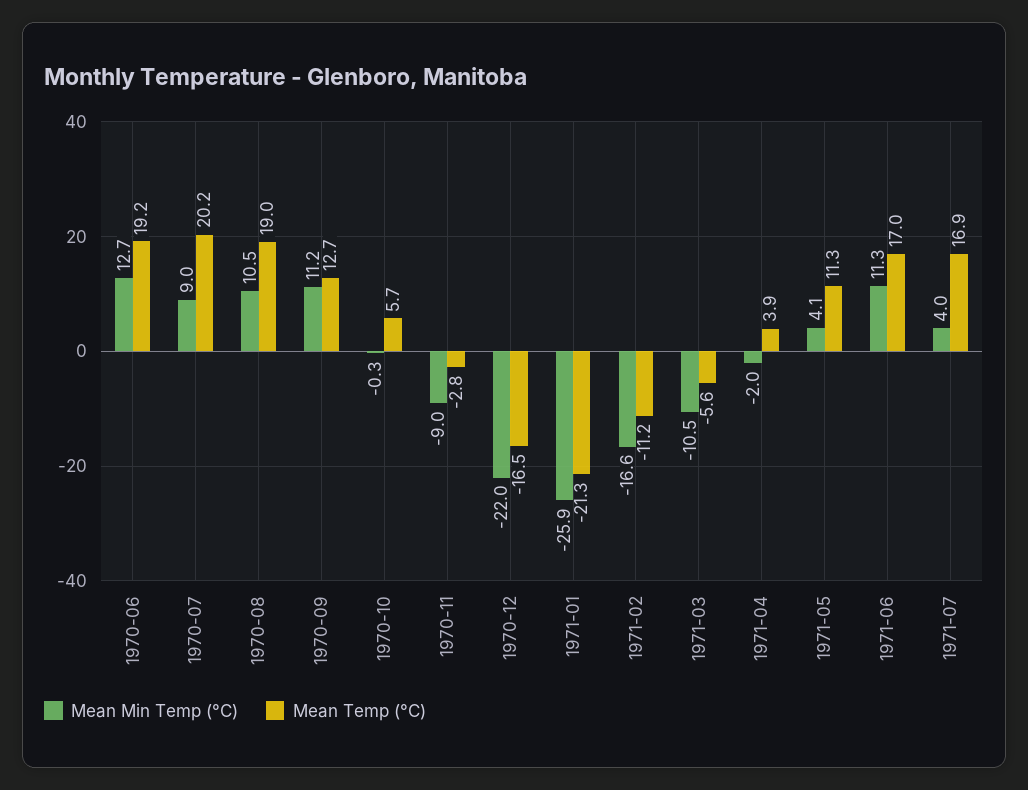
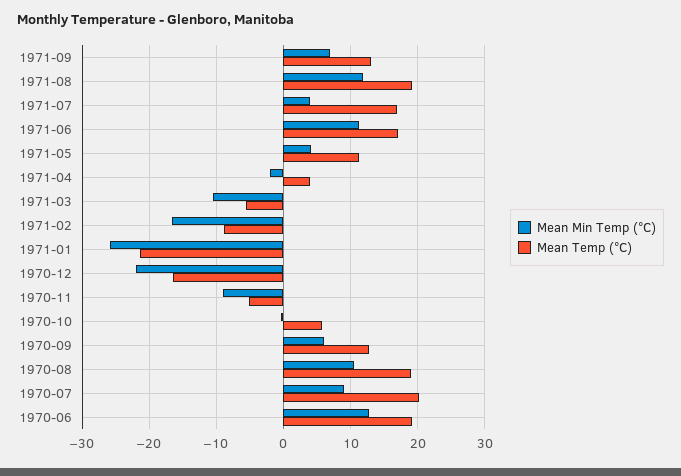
Mean Min Temp (°C), 1970-09: 11.2 -> 6
Mean Temp (°C), 1970-11: -2.8 -> -5
Mean Temp (°C), 1971-02: -11.2 -> -9
Mean Min Temp (°C), 1971-09: none -> 7
Mean Temp (°C), 1971-09: none -> 13
Mean Min Temp (°C), 1971-08: none -> 12
Mean Temp (°C), 1971-08: none -> 19

